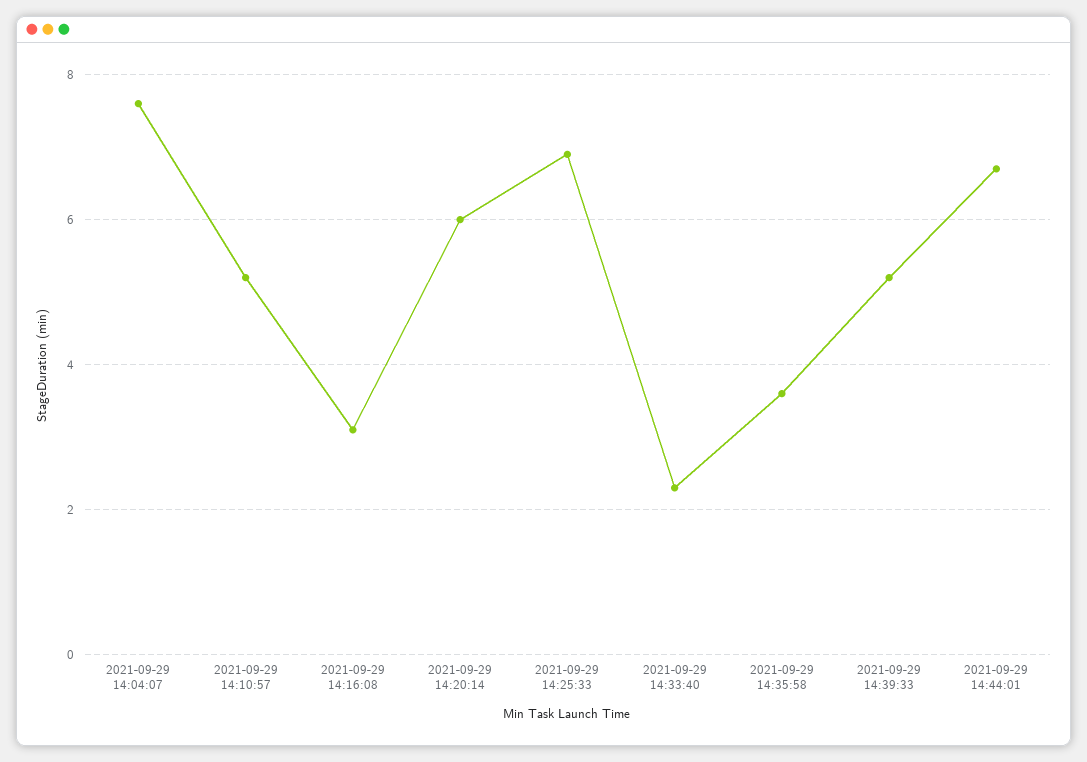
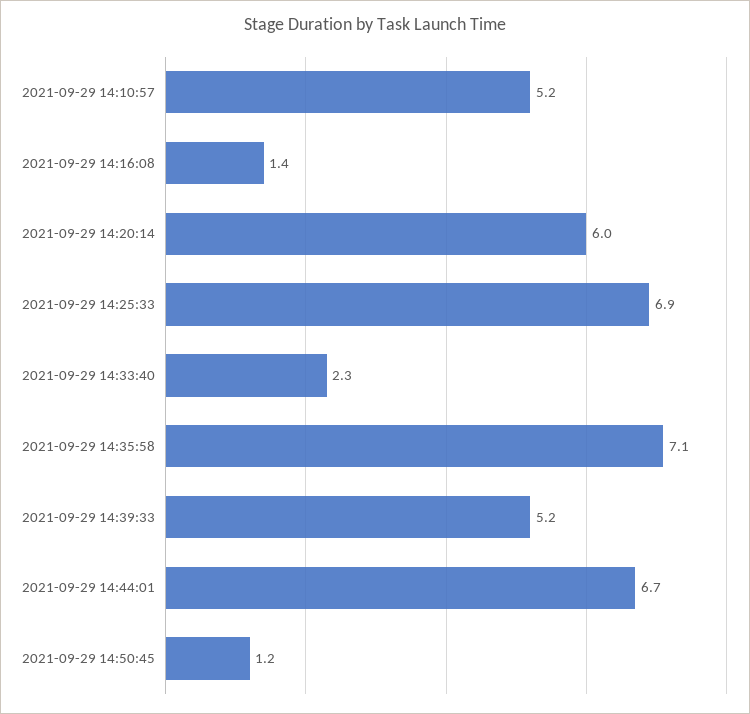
2021-09-29 14:04:07: 7.5 -> none
2021-09-29 14:16:08: 3 -> 1.4
2021-09-29 14:35:58: 3.5 -> 7.1
2021-09-29 14:50:45: none -> 1.2

